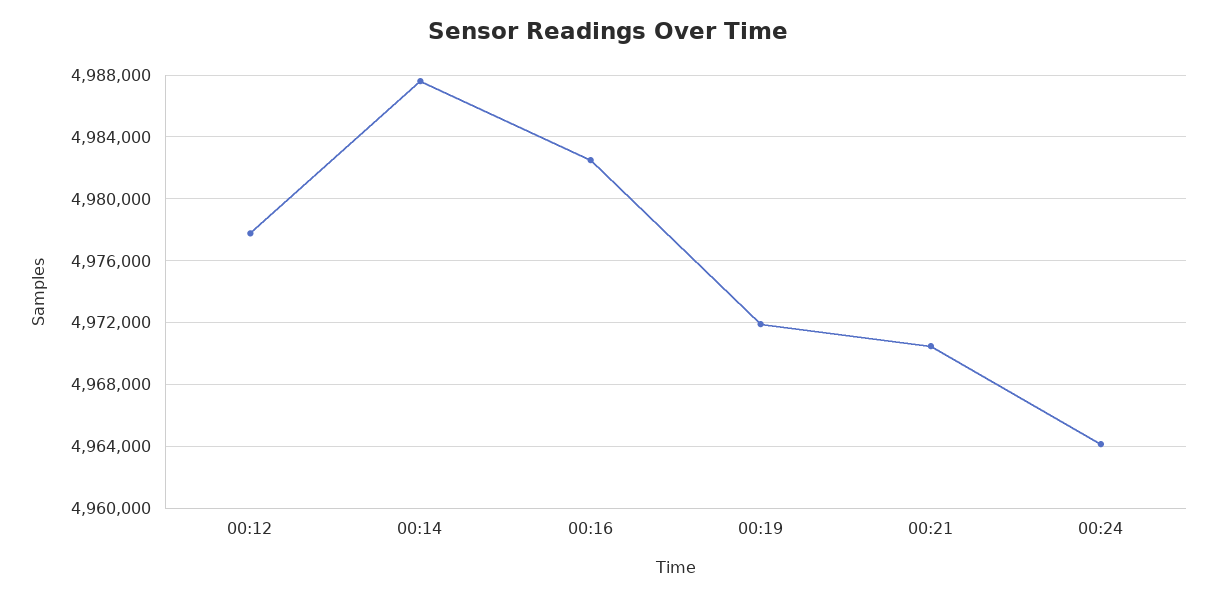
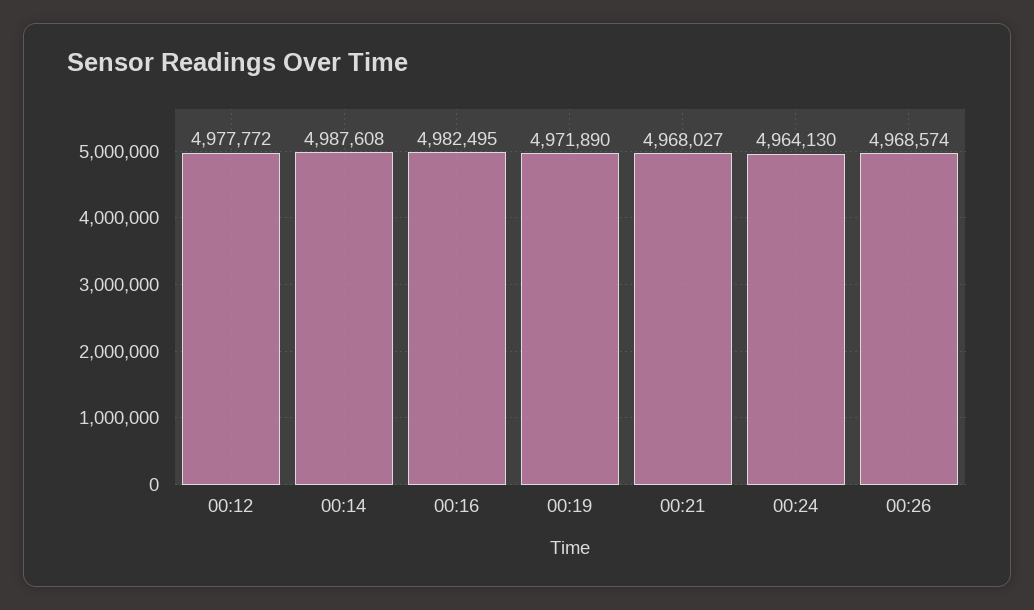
00:21: 4970500 -> 4968027
00:26: none -> 4968574

